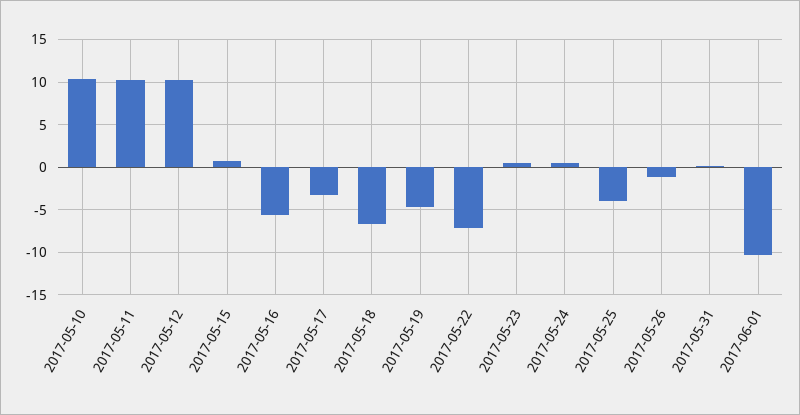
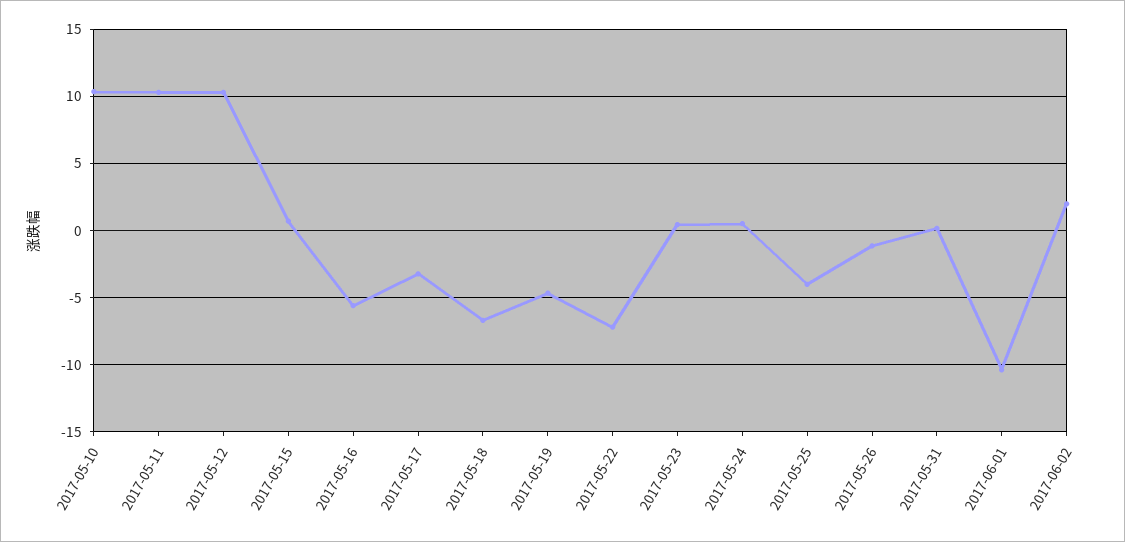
2017-06-02: none -> 2

